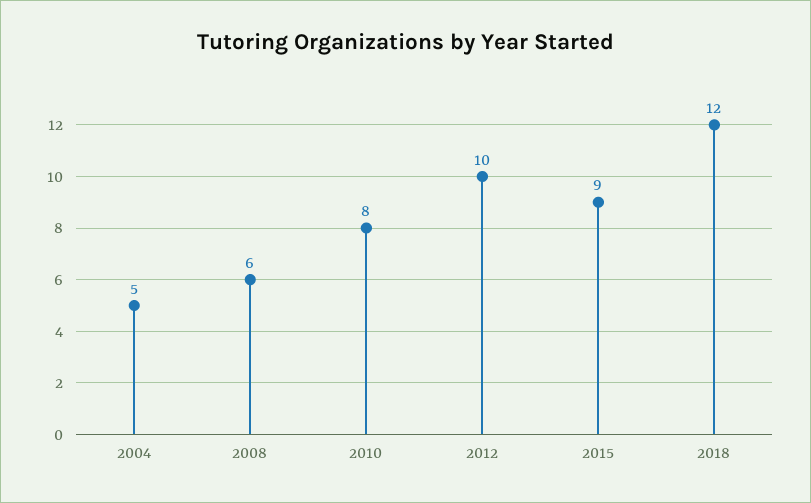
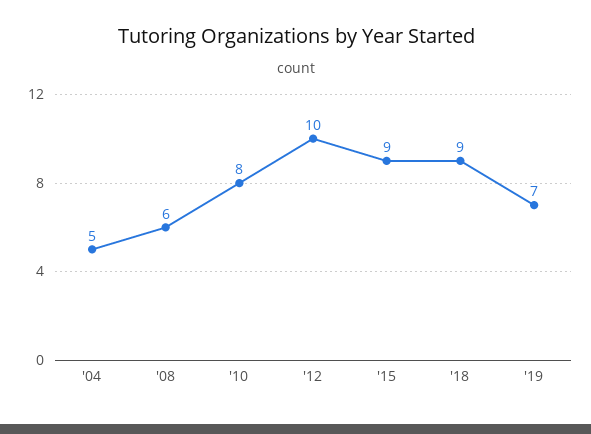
2018: 12 -> 9
'19: none -> 7

